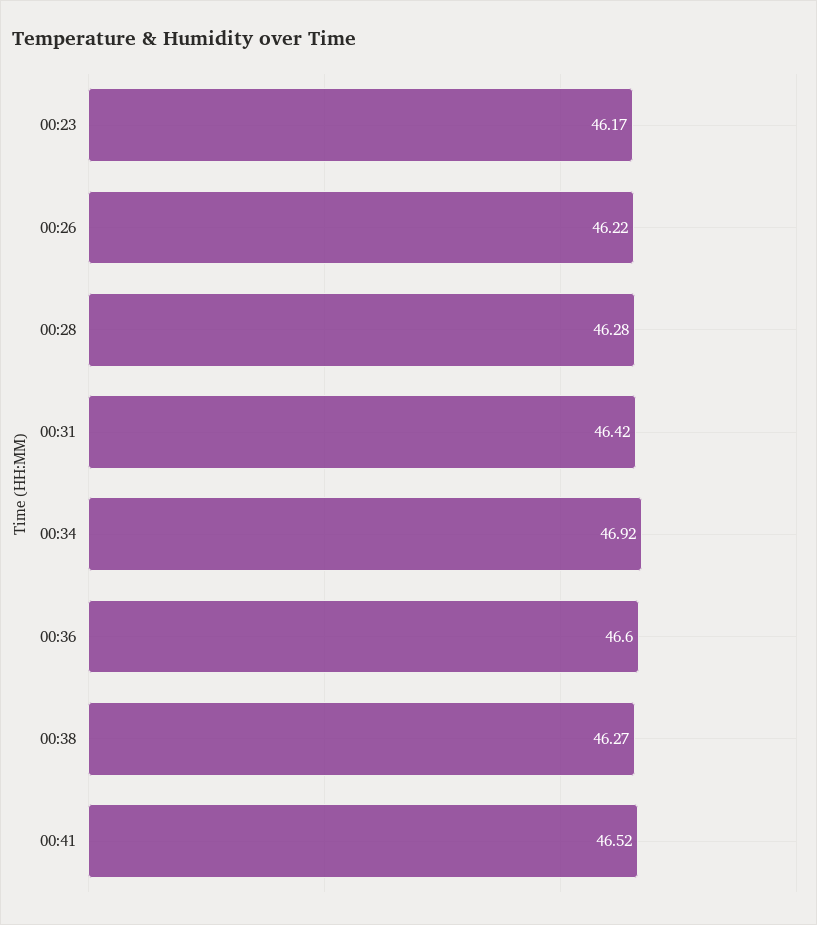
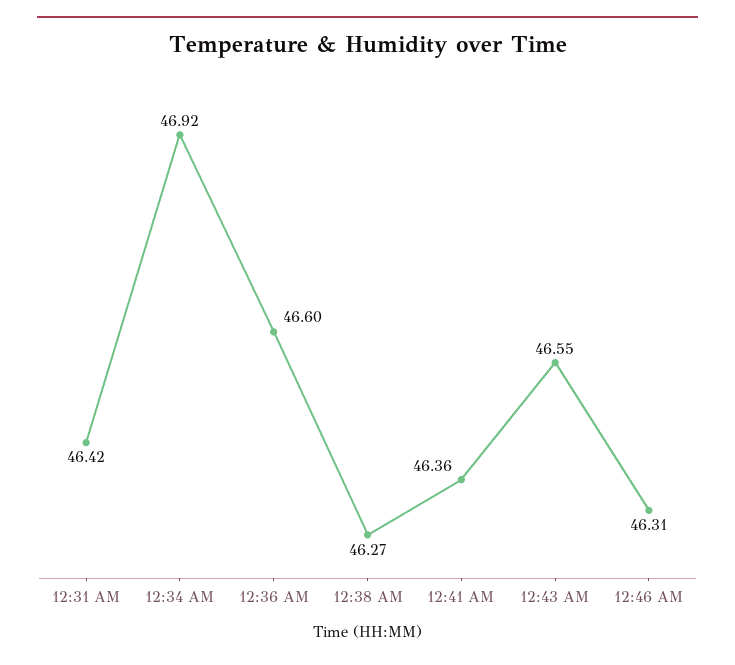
00:23: 46.17 -> none
00:26: 46.22 -> none
00:28: 46.28 -> none
00:41: 46.52 -> 46.36
12:43 AM: none -> 46.55
12:46 AM: none -> 46.31

